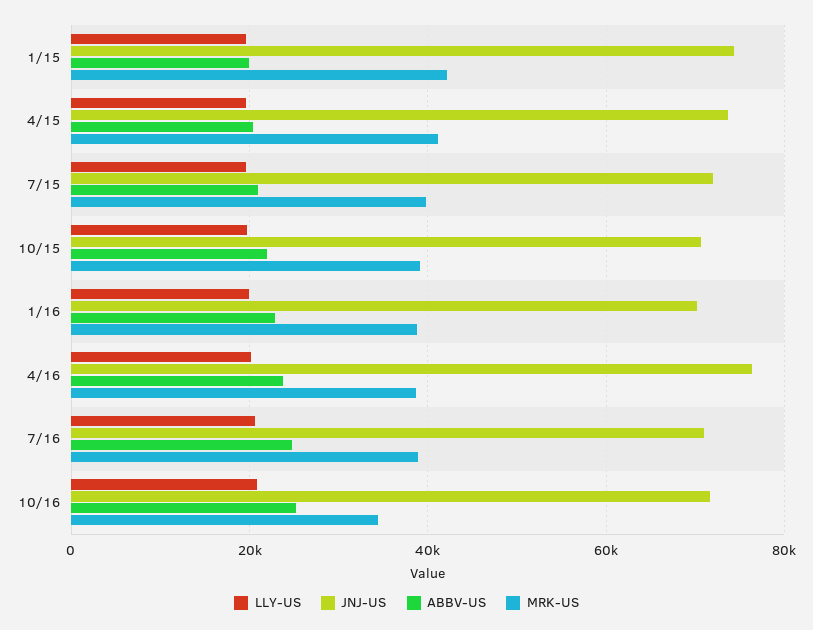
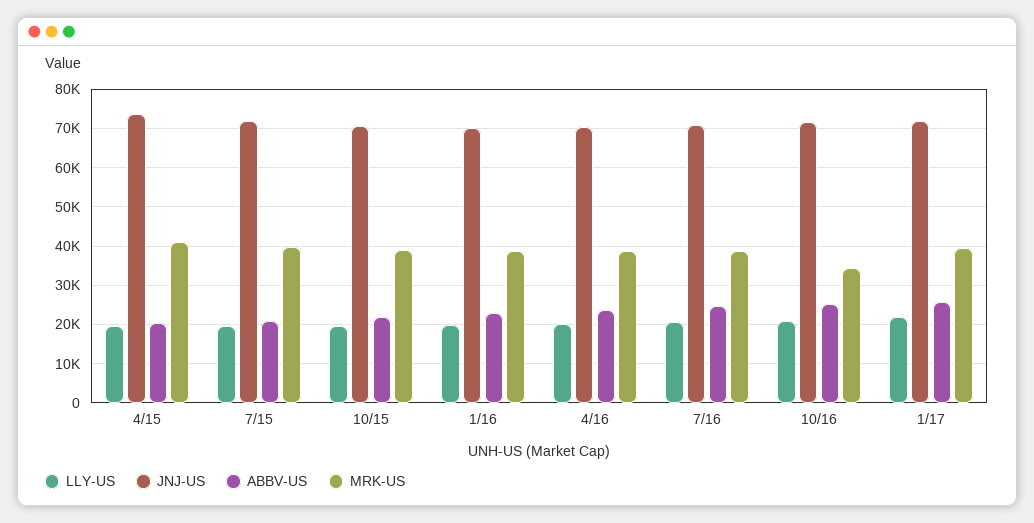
LLY-US, 1/15: 20000 -> none
JNJ-US, 1/15: 74000 -> none
ABBV-US, 1/15: 20000 -> none
MRK-US, 1/15: 42000 -> none
JNJ-US, 4/16: 76000 -> 70000
LLY-US, 1/17: none -> 22000
JNJ-US, 1/17: none -> 72000
ABBV-US, 1/17: none -> 26000
MRK-US, 1/17: none -> 40000

